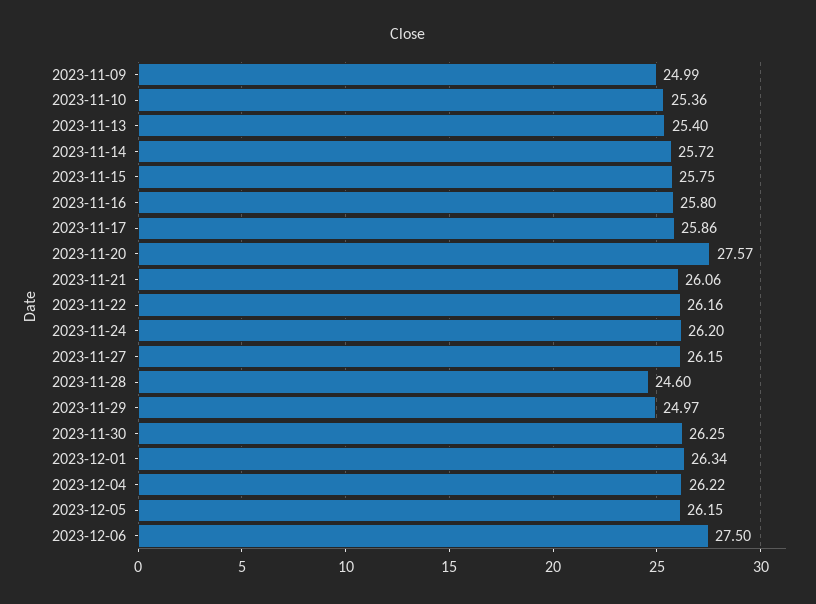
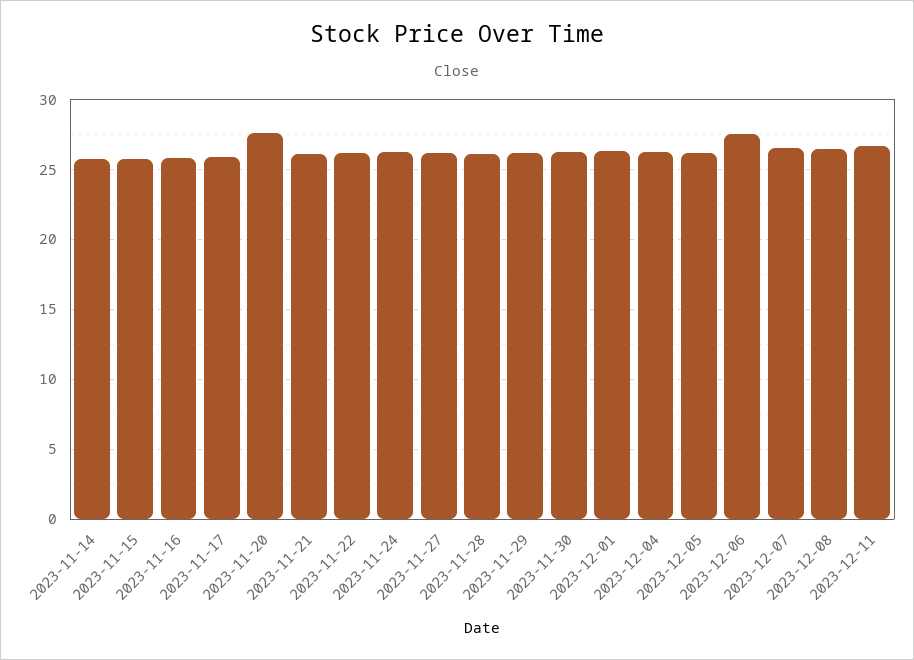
2023-11-09: 24.99 -> none
2023-11-10: 25.36 -> none
2023-11-13: 25.4 -> none
2023-11-28: 24.6 -> 26
2023-11-29: 24.97 -> 26
2023-12-07: none -> 26.5
2023-12-08: none -> 26.5
2023-12-11: none -> 26.5

